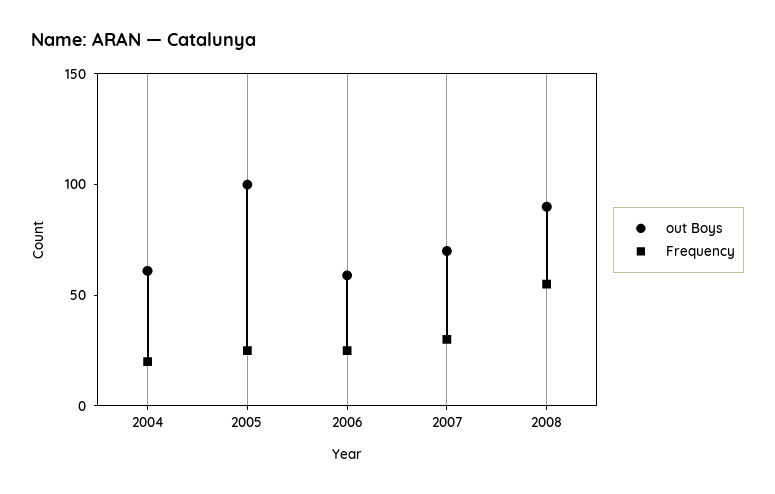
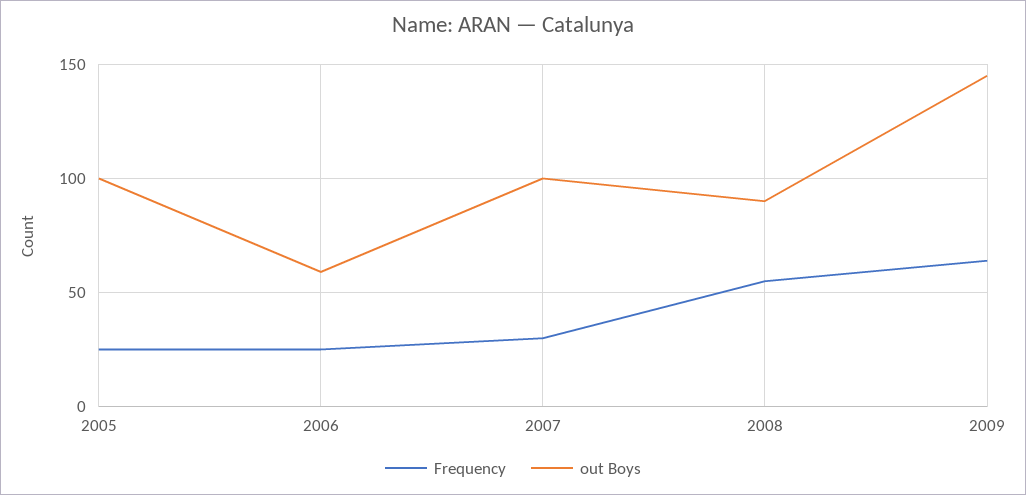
out Boys, 2004: 60 -> none
Frequency, 2004: 20 -> none
out Boys, 2007: 70 -> 100
Frequency, 2009: none -> 65
out Boys, 2009: none -> 145

